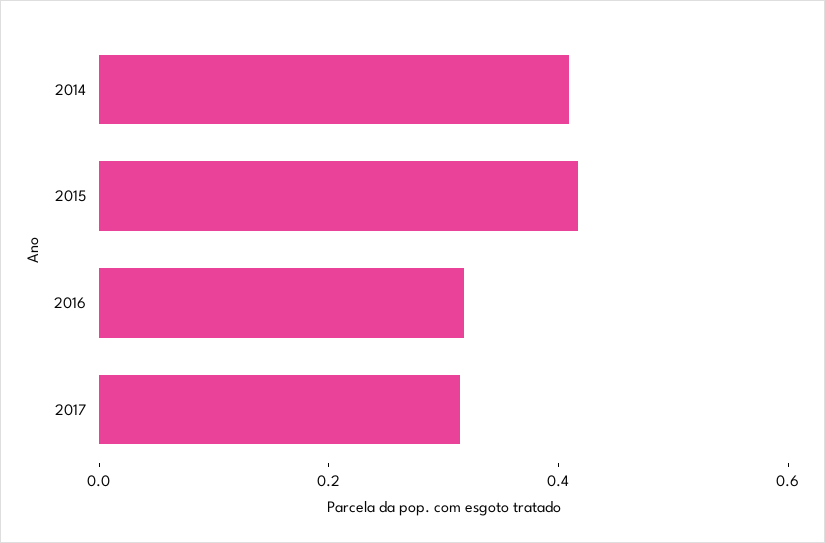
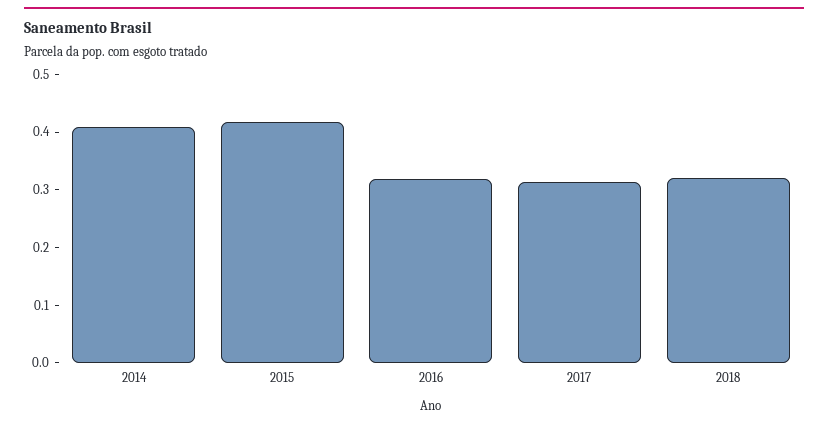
2018: none -> 0.32

